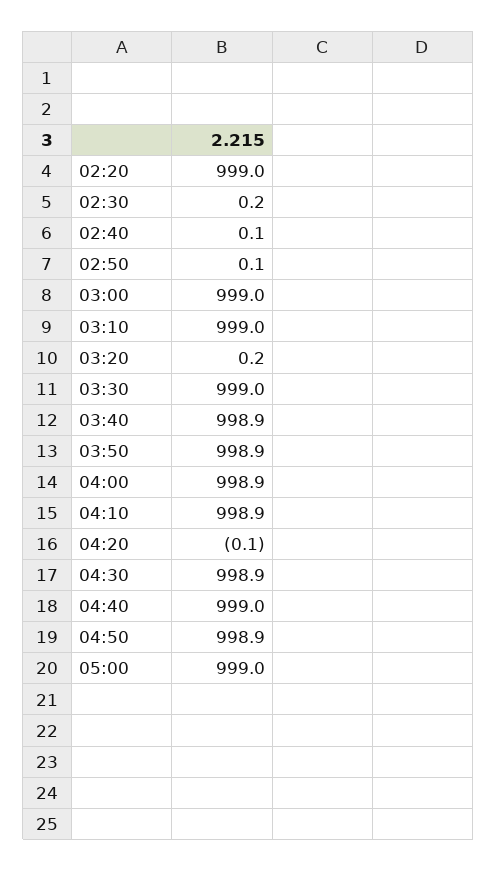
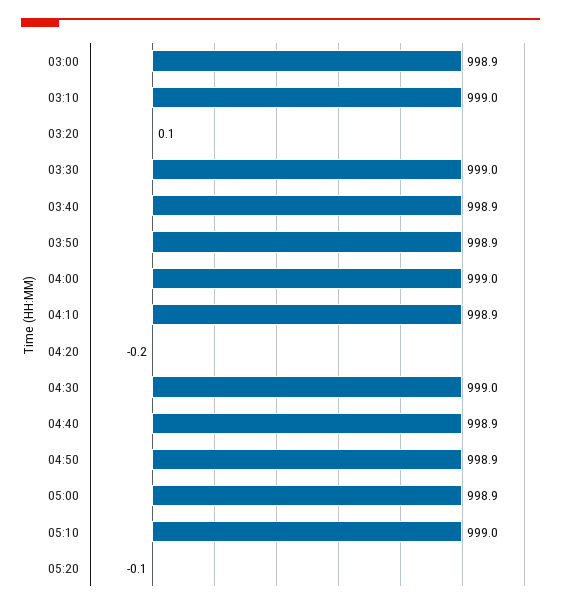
02:20: 999 -> none
02:30: 0.2 -> none
02:40: 0.1 -> none
02:50: 0.1 -> none
03:00: 999 -> 998.9
03:20: 0.2 -> 0.1
04:00: 998.9 -> 999
04:20: -0.1 -> -0.2
04:30: 998.9 -> 999
04:40: 999 -> 998.9
05:00: 999 -> 998.9
05:10: none -> 999
05:20: none -> -0.1

